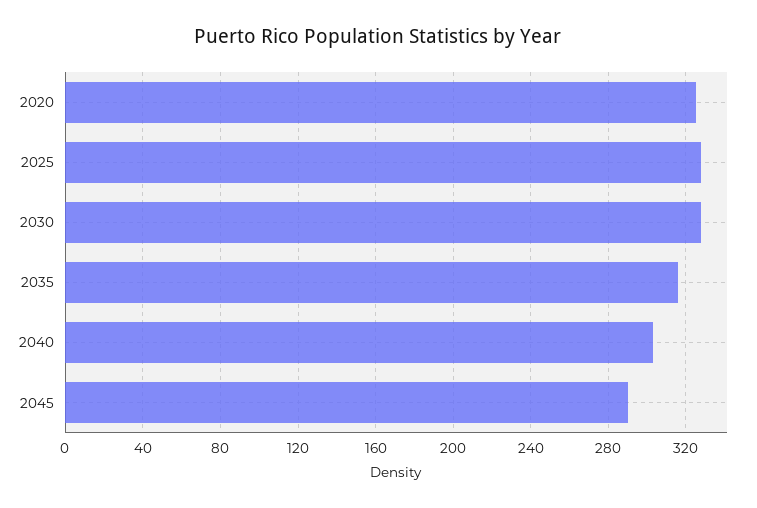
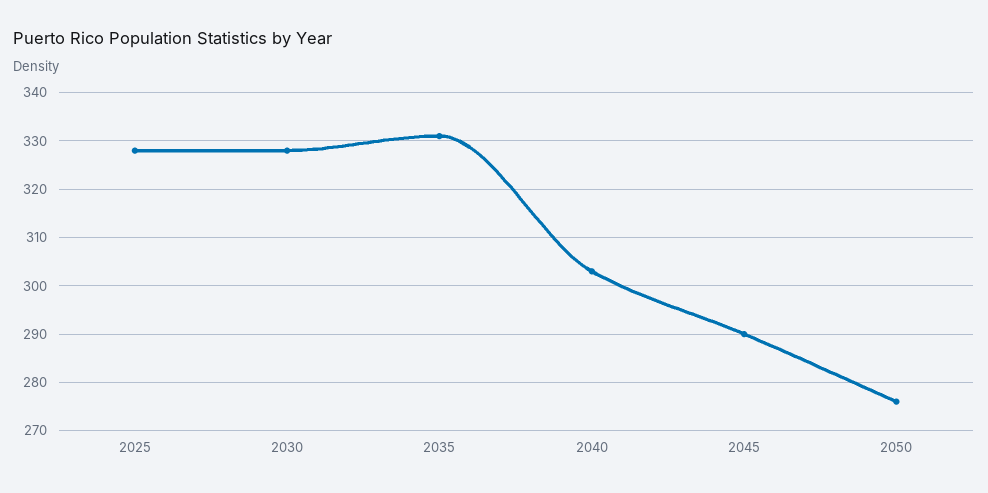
2020: 325 -> none
2035: 315 -> 330
2050: none -> 275

